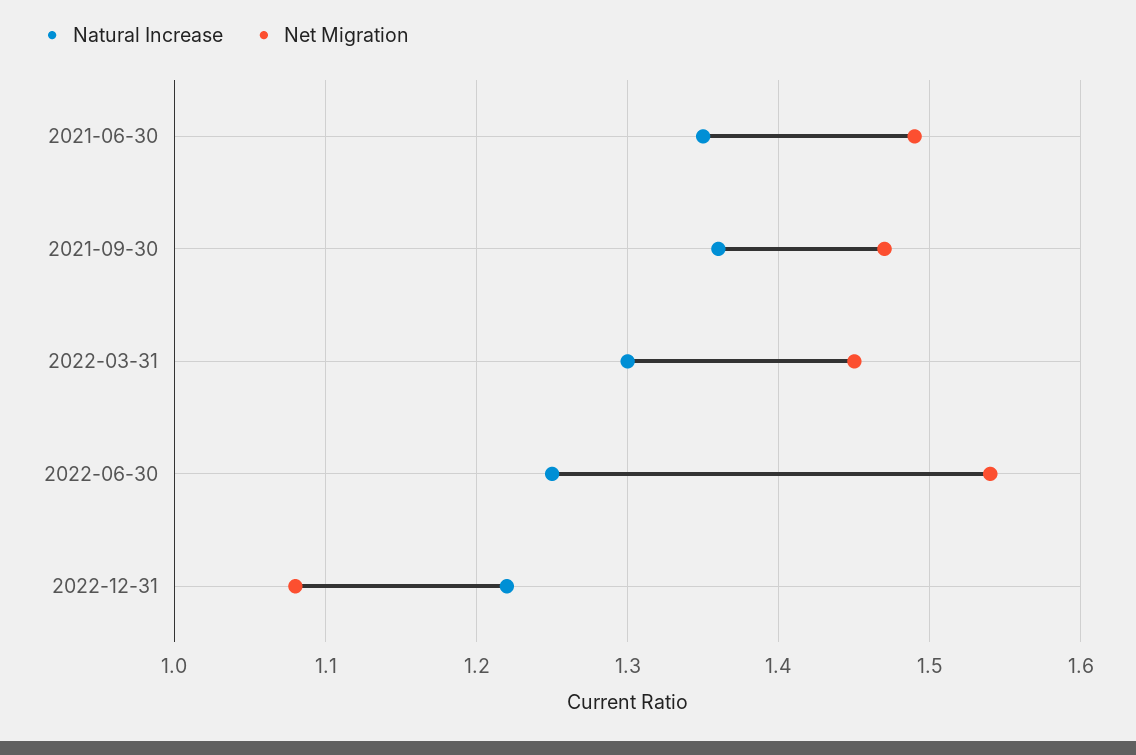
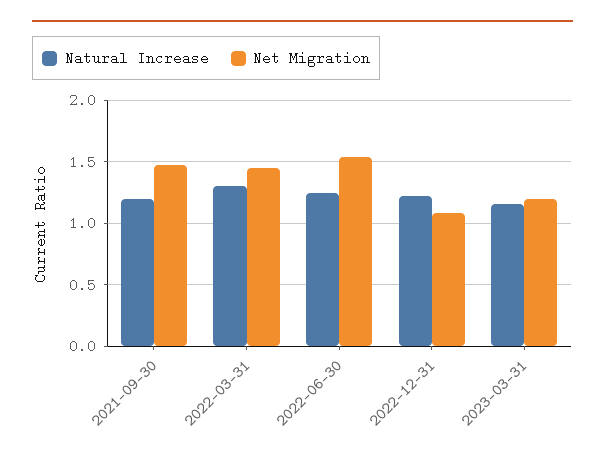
Natural Increase, 2021-06-30: 1.35 -> none
Net Migration, 2021-06-30: 1.49 -> none
Natural Increase, 2021-09-30: 1.36 -> 1.2
Natural Increase, 2023-03-31: none -> 1.15
Net Migration, 2023-03-31: none -> 1.2

